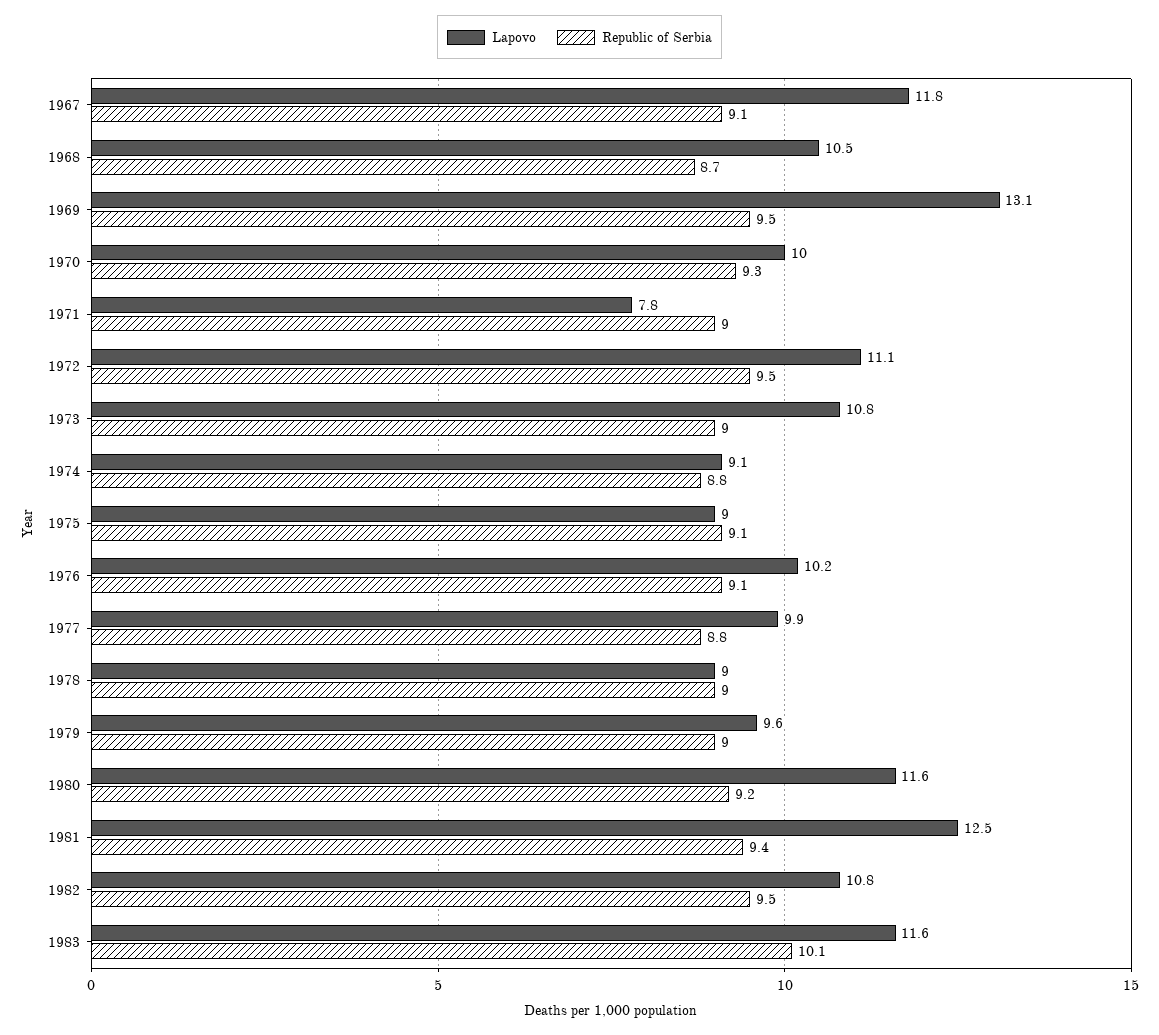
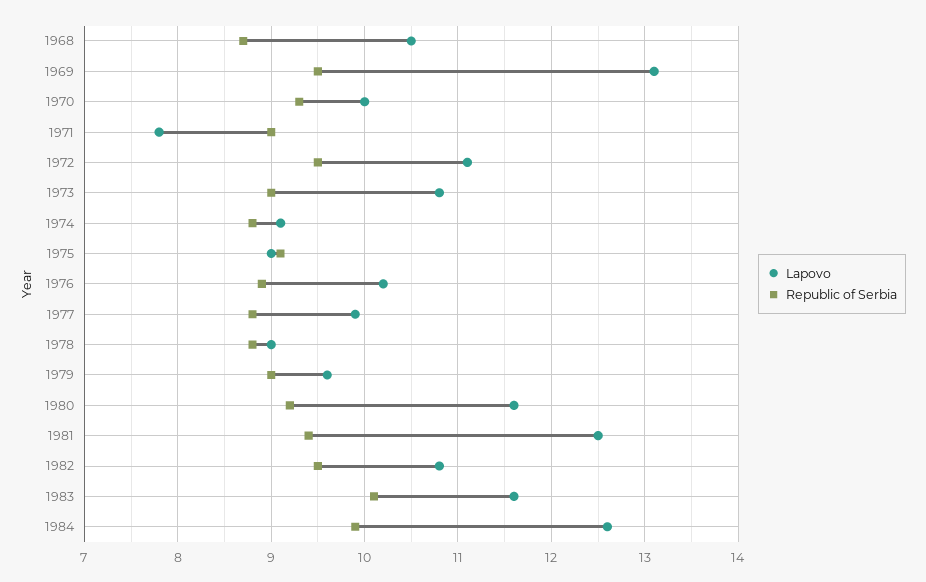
Lapovo, 1967: 11.8 -> none
Republic of Serbia, 1967: 9.1 -> none
Republic of Serbia, 1976: 9.1 -> 8.9
Republic of Serbia, 1978: 9 -> 8.8
Lapovo, 1984: none -> 12.6
Republic of Serbia, 1984: none -> 9.9

